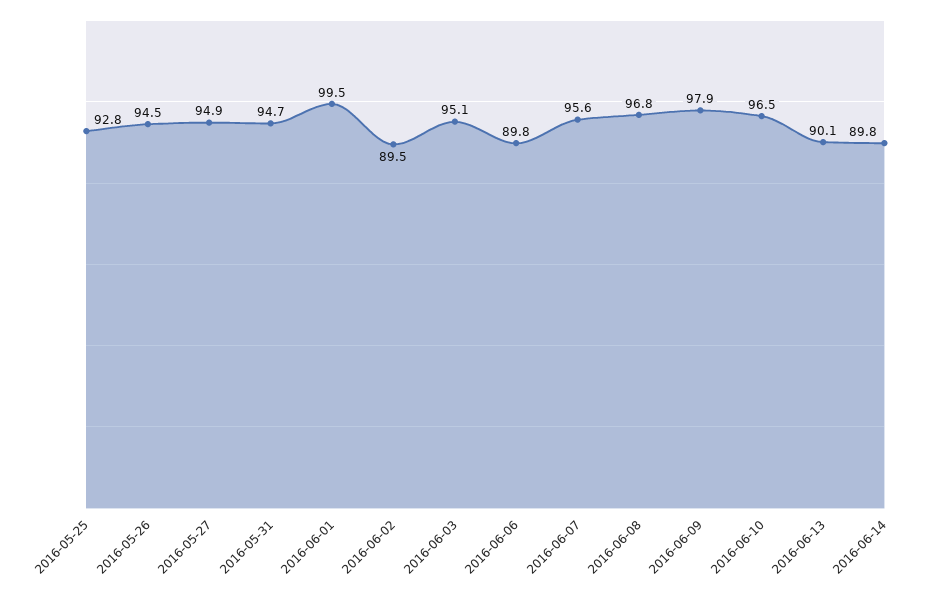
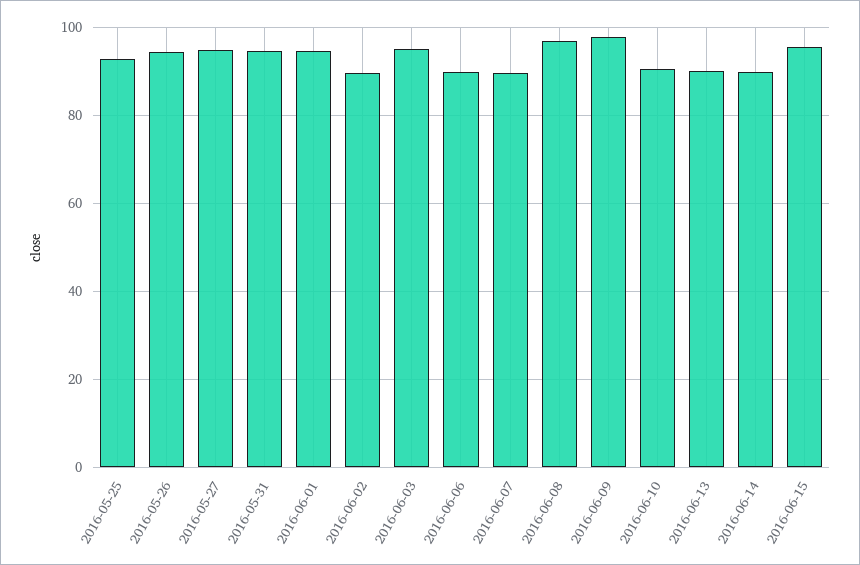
2016-06-01: 99.5 -> 94
2016-06-07: 95.6 -> 90
2016-06-10: 96.5 -> 90
2016-06-15: none -> 96

